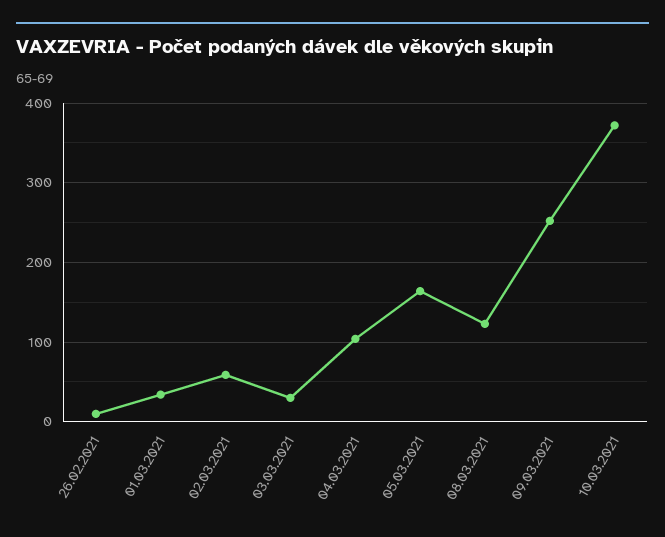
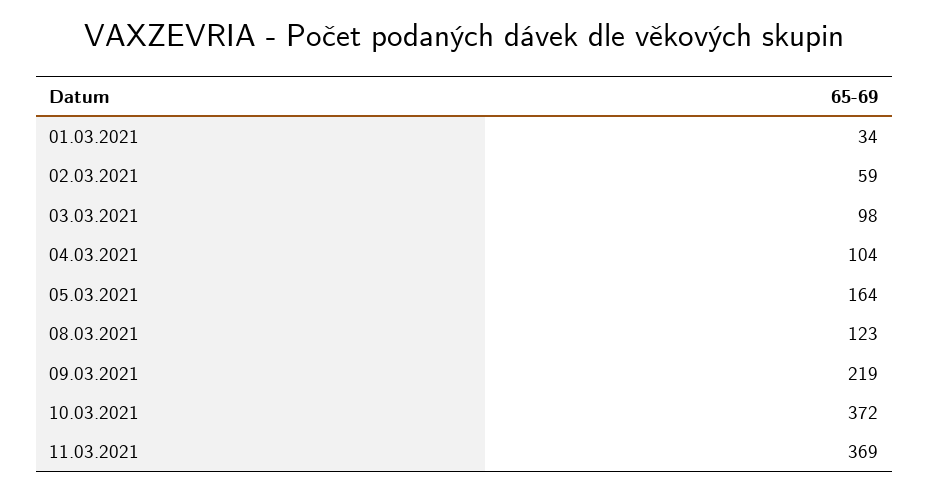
26.02.2021: 10 -> none
03.03.2021: 30 -> 98
09.03.2021: 250 -> 219
11.03.2021: none -> 369

